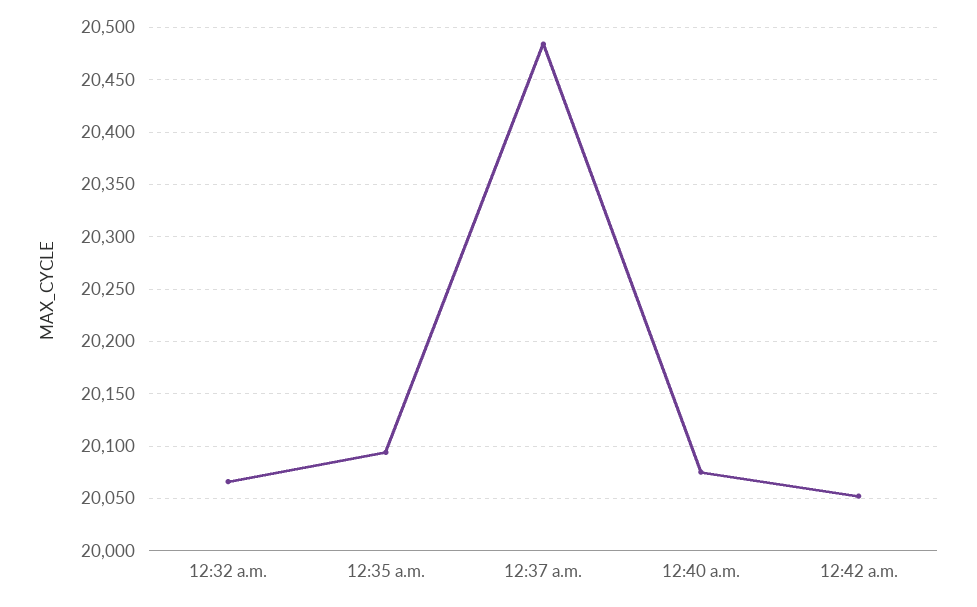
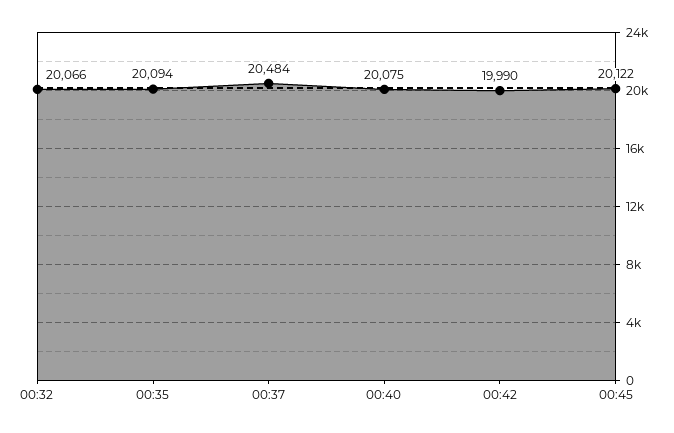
12:42 a.m.: 20050 -> 19990
00:45: none -> 20122

